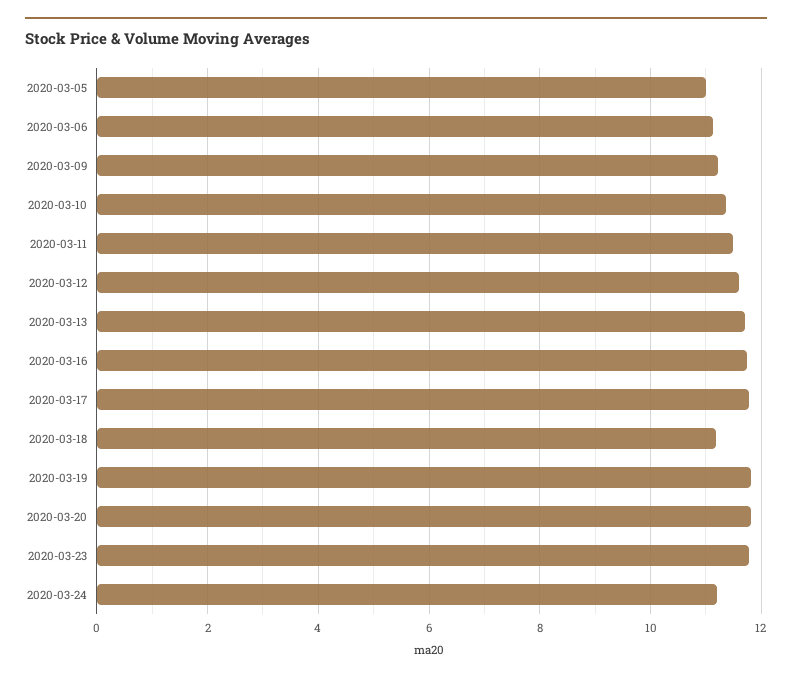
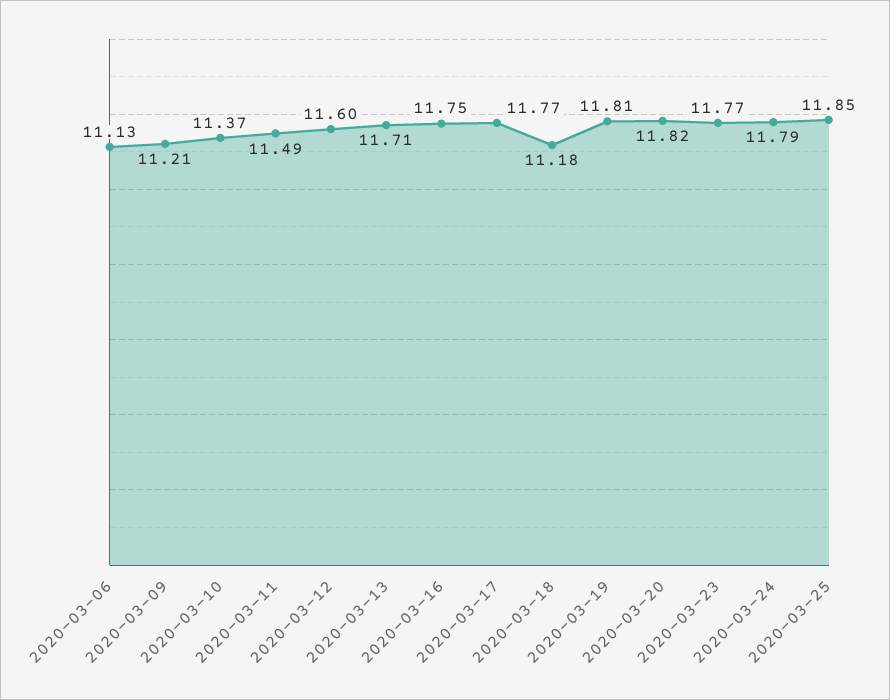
2020-03-05: 11 -> none
2020-03-24: 11.2 -> 11.79
2020-03-25: none -> 11.85

